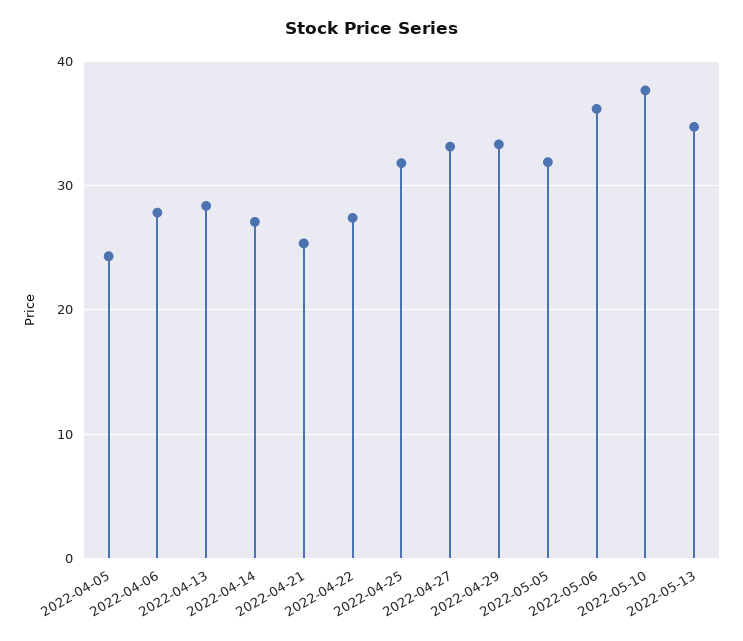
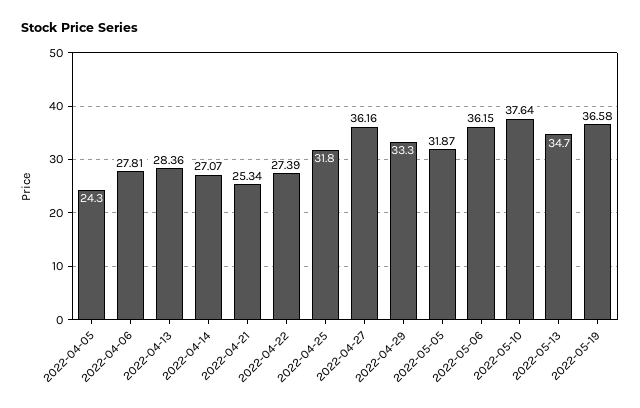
2022-04-27: 33 -> 36.16
2022-05-19: none -> 36.58

